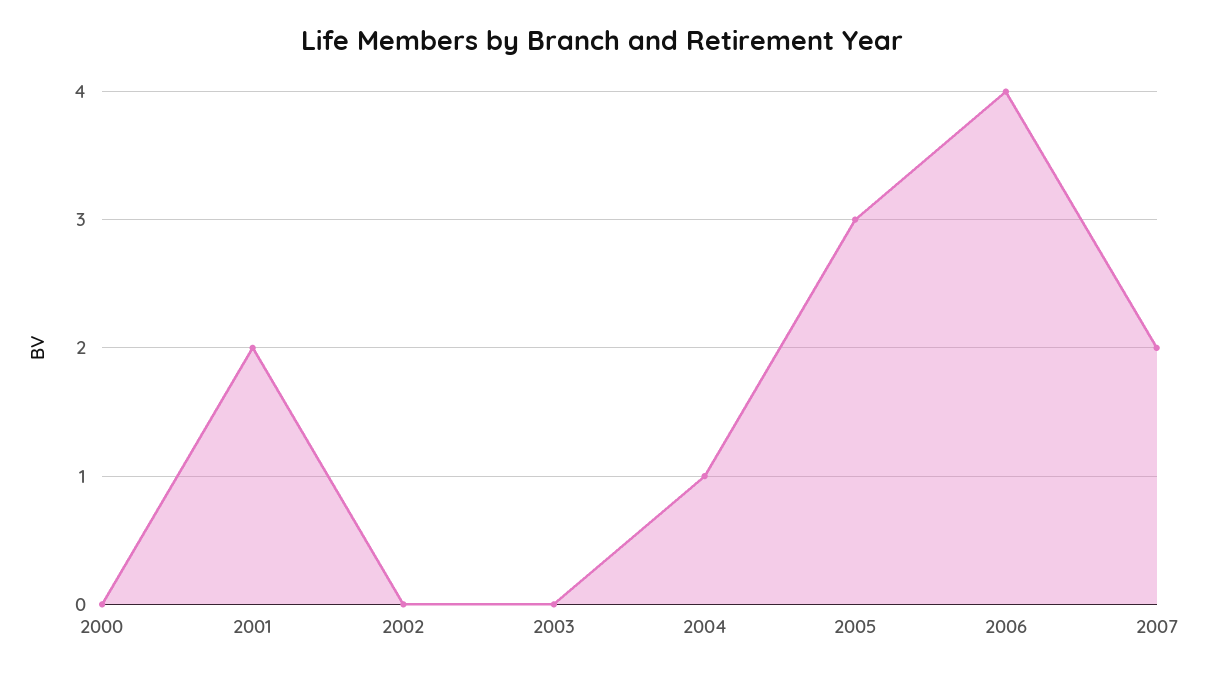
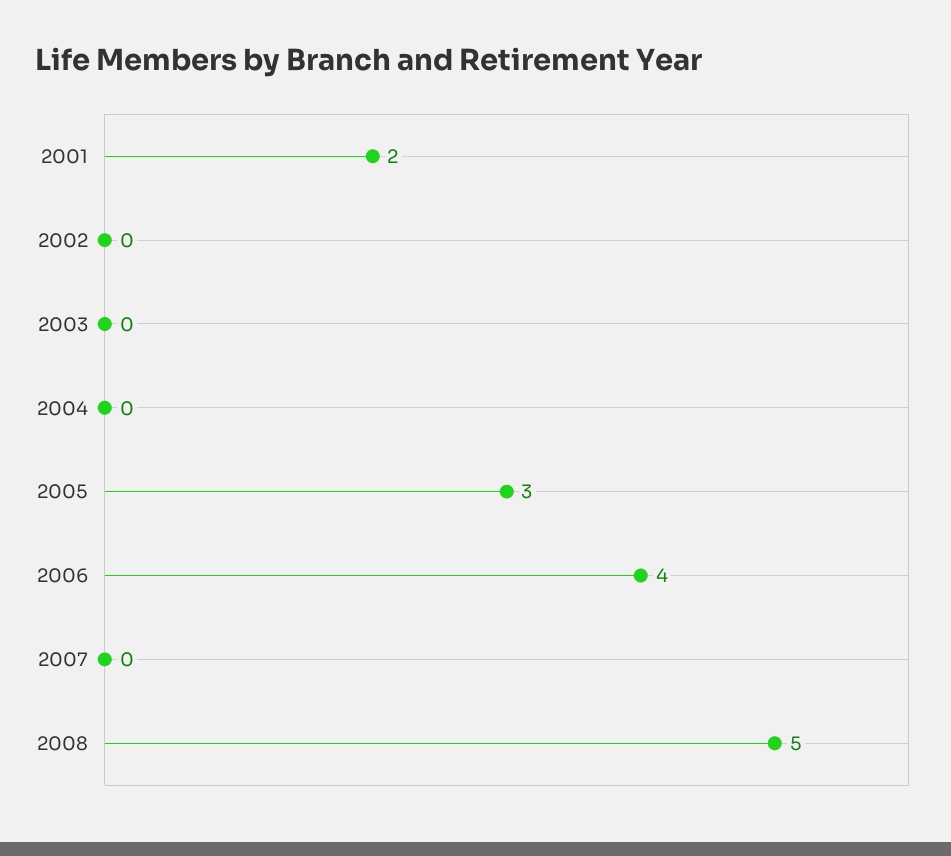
2000: 0 -> none
2004: 1 -> 0
2007: 2 -> 0
2008: none -> 5

